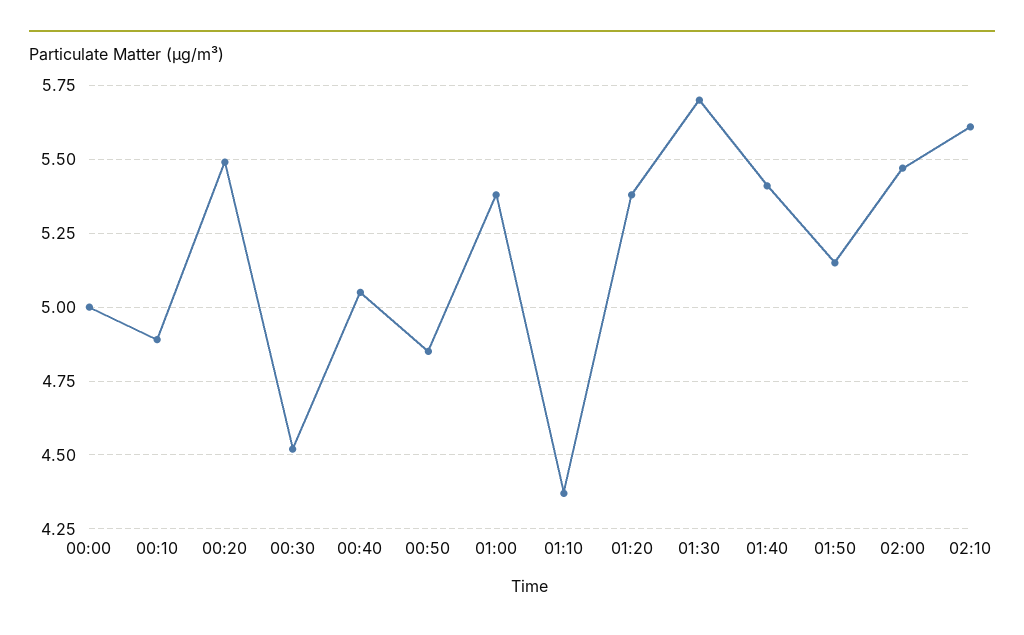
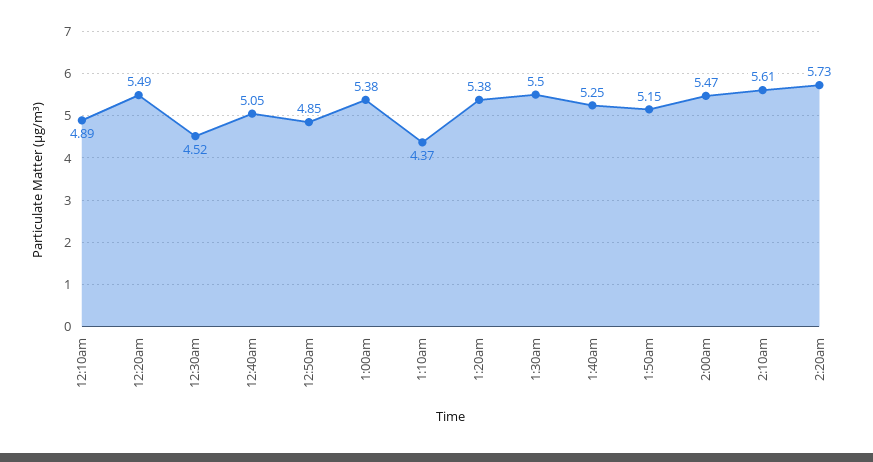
00:00: 5 -> none
01:30: 5.7 -> 5.5
01:40: 5.4 -> 5.25
2:20am: none -> 5.73

